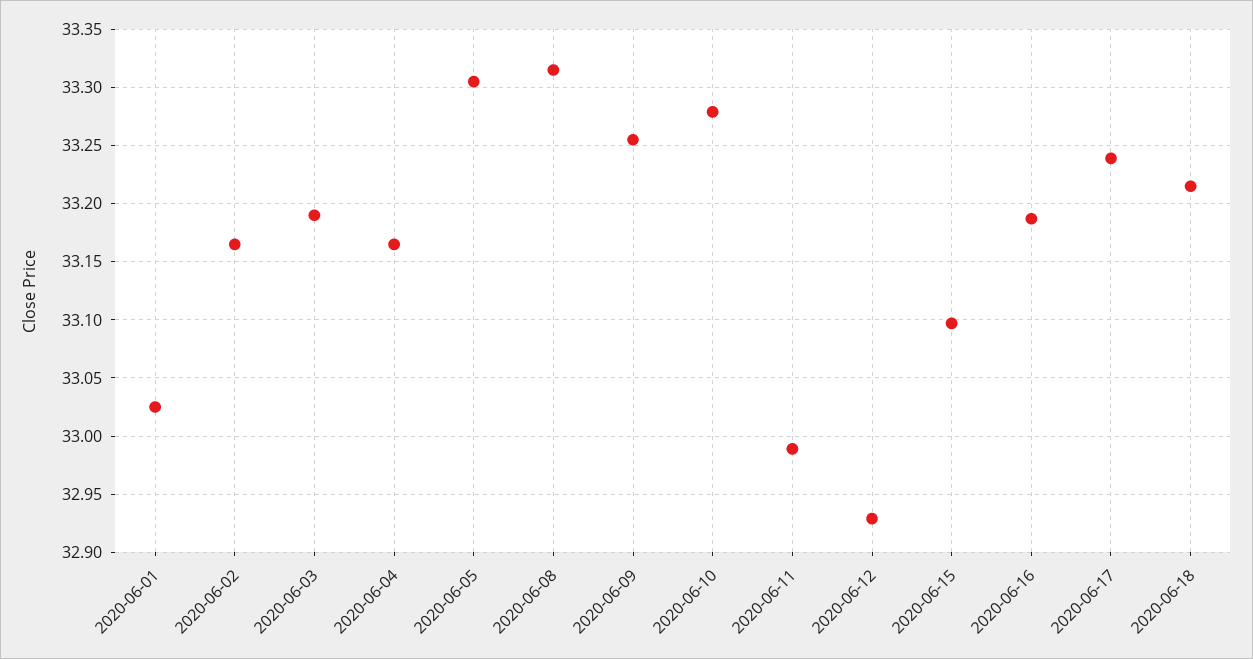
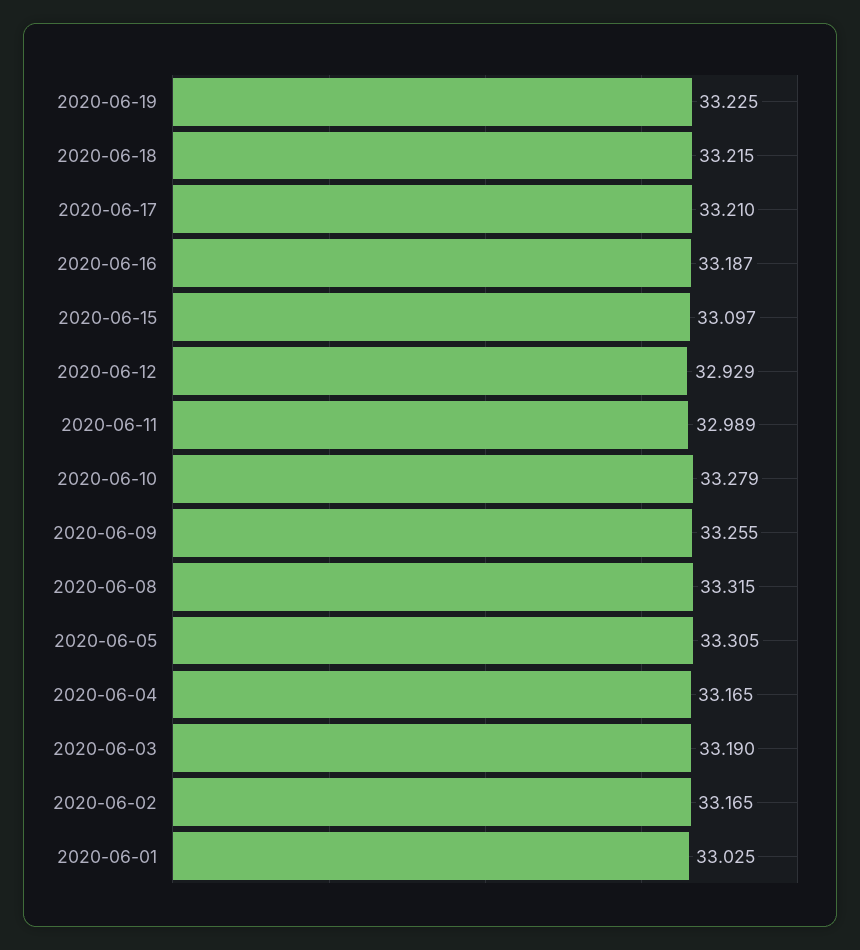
2020-06-17: 33.24 -> 33.21
2020-06-19: none -> 33.225

